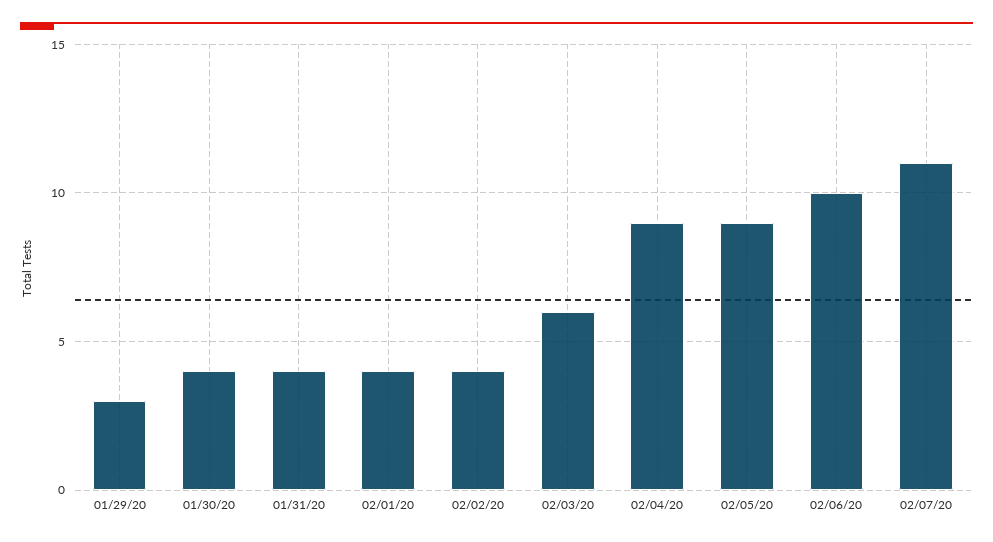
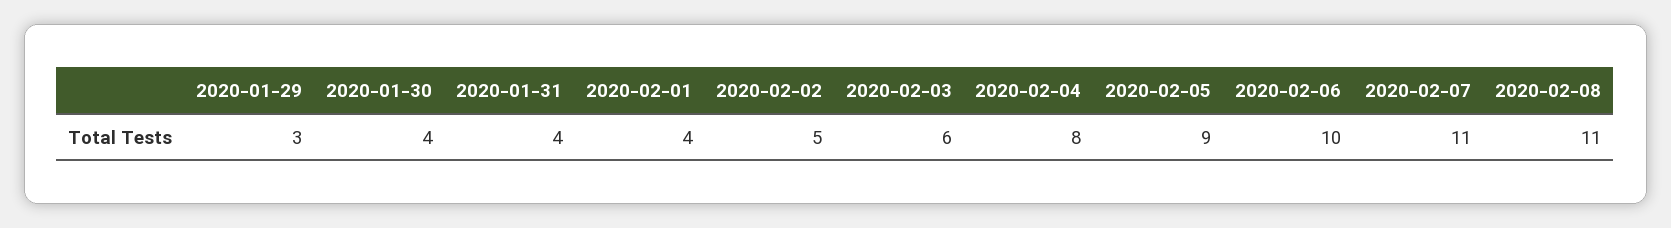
02/02/20: 4 -> 5
02/04/20: 9 -> 8
2020-02-08: none -> 11

